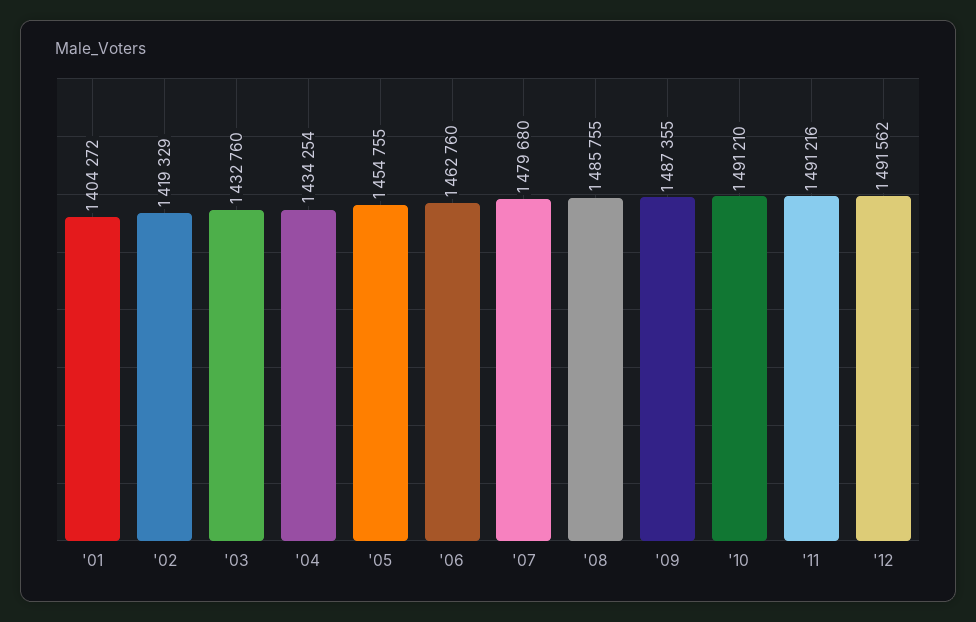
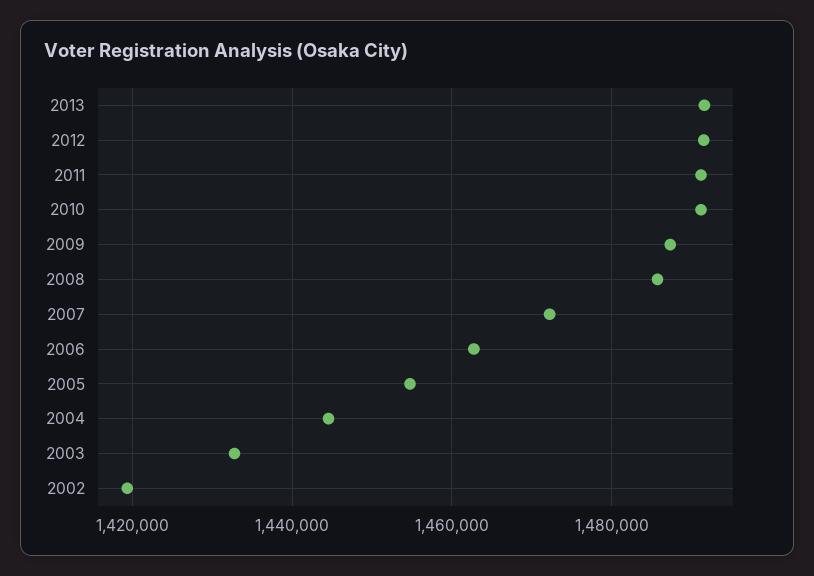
'01: 1404272 -> none
'04: 1434254 -> 1444000
'07: 1479680 -> 1472000
2013: none -> 1492000

